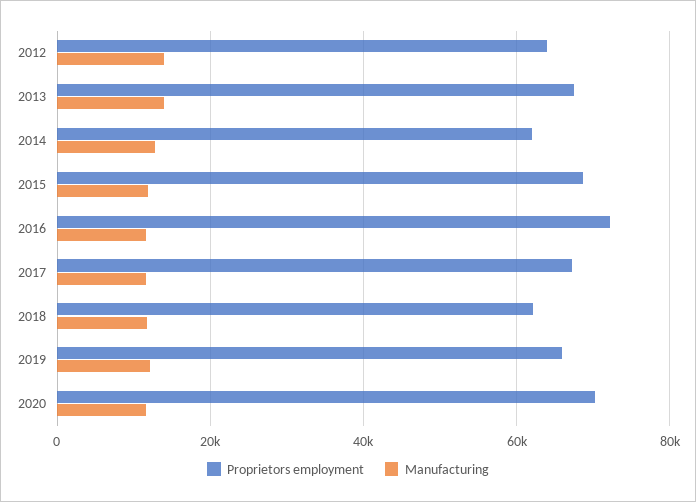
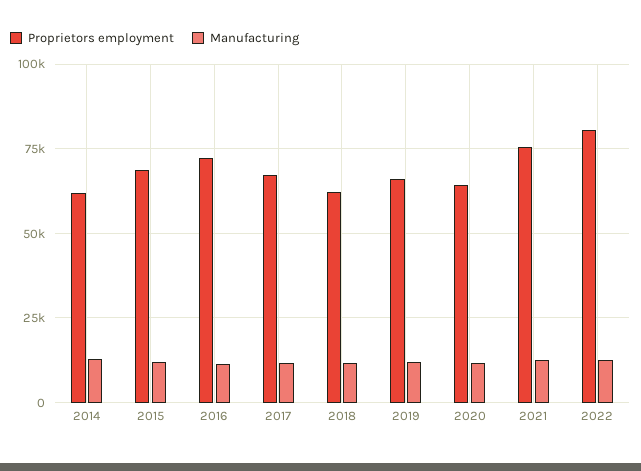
Proprietors employment, 2012: 64000 -> none
Manufacturing, 2012: 14000 -> none
Proprietors employment, 2013: 68000 -> none
Manufacturing, 2013: 14000 -> none
Proprietors employment, 2020: 70000 -> 65000
Proprietors employment, 2021: none -> 75000
Manufacturing, 2021: none -> 12500
Proprietors employment, 2022: none -> 80000
Manufacturing, 2022: none -> 12500

